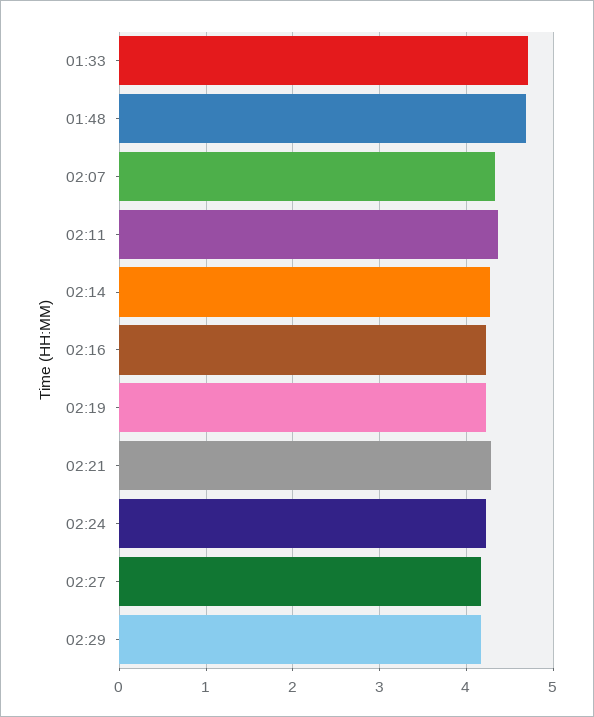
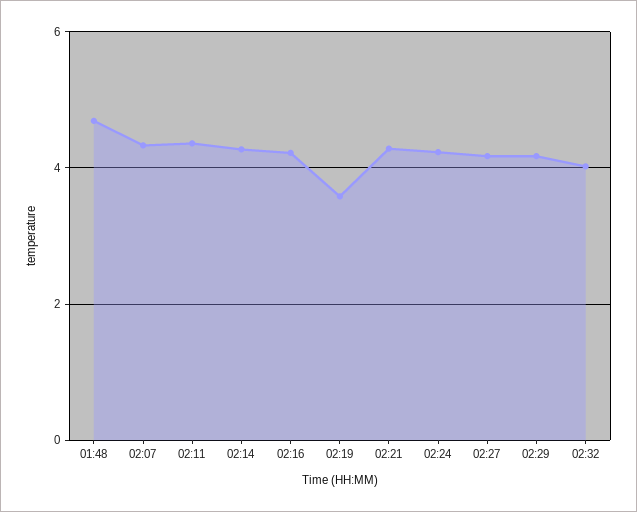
01:33: 4.7 -> none
02:19: 4.2 -> 3.6
02:32: none -> 4

